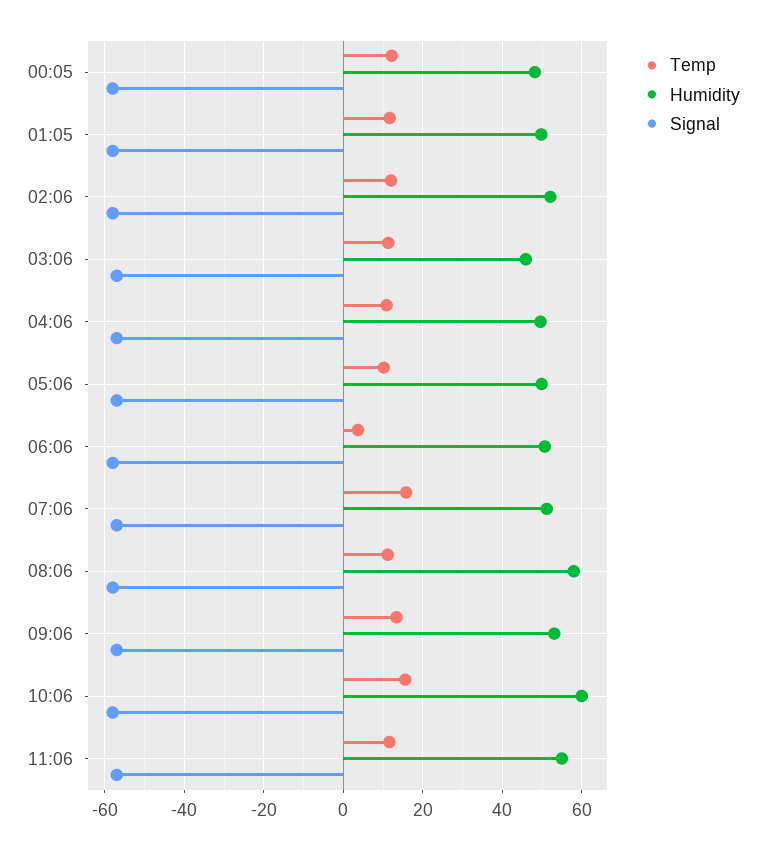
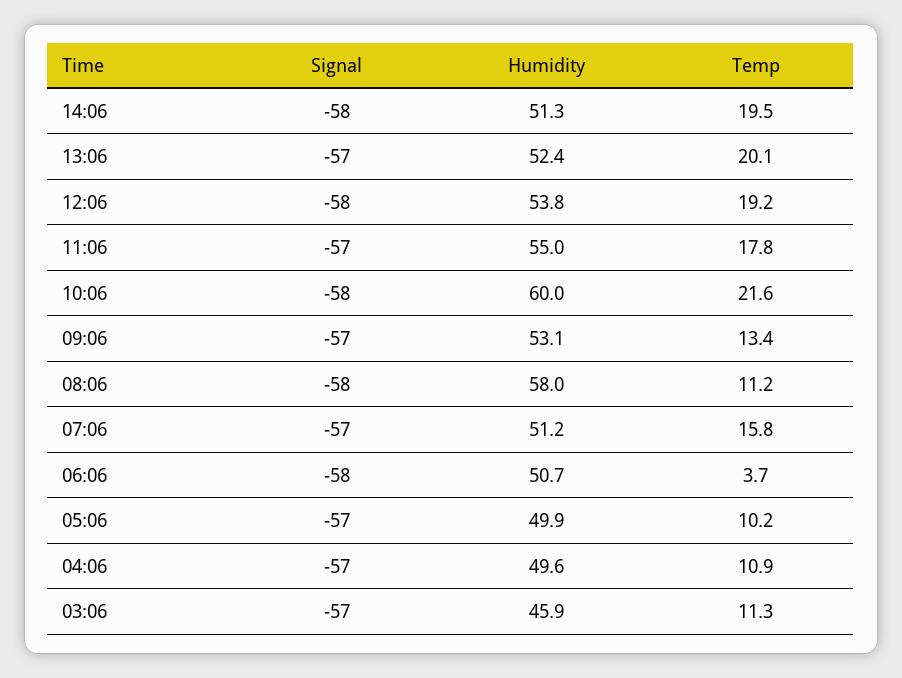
Temp, 00:05: 12 -> none
Humidity, 00:05: 48 -> none
Signal, 00:05: -58 -> none
Temp, 01:05: 12 -> none
Humidity, 01:05: 50 -> none
Signal, 01:05: -58 -> none
Temp, 02:06: 12 -> none
Humidity, 02:06: 52 -> none
Signal, 02:06: -58 -> none
Temp, 10:06: 16 -> 21.6
Temp, 11:06: 12 -> 17.8
Signal, 14:06: none -> -58
Humidity, 14:06: none -> 51.3
Temp, 14:06: none -> 19.5
Signal, 13:06: none -> -57
Humidity, 13:06: none -> 52.4
Temp, 13:06: none -> 20.1
Signal, 12:06: none -> -58
Humidity, 12:06: none -> 53.8
Temp, 12:06: none -> 19.2

